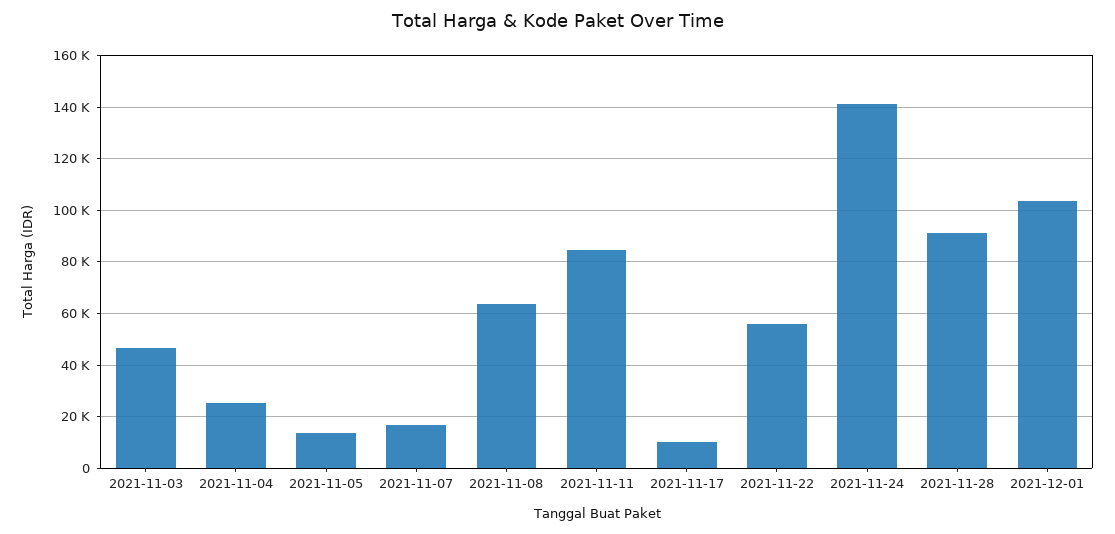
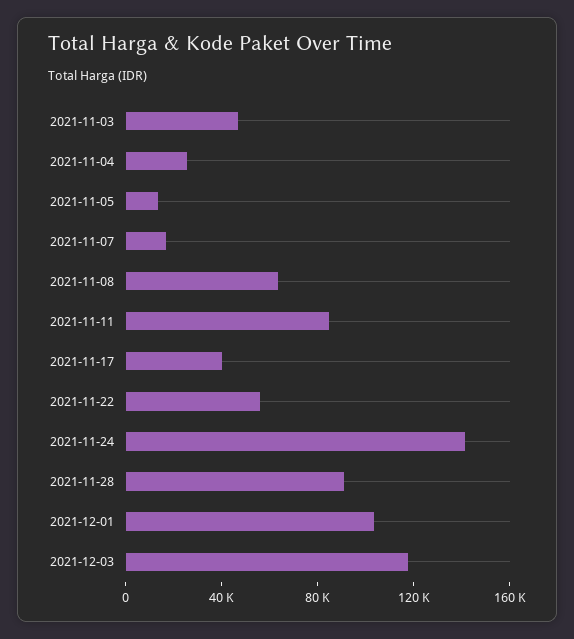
2021-11-17: 10000 -> 40000
2021-12-03: none -> 120000

